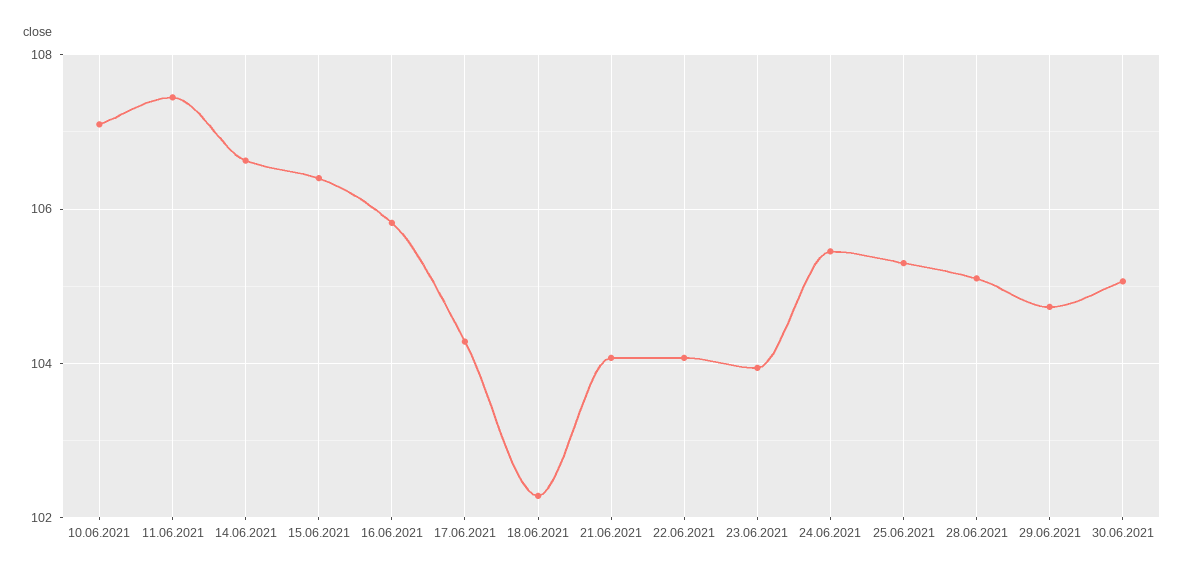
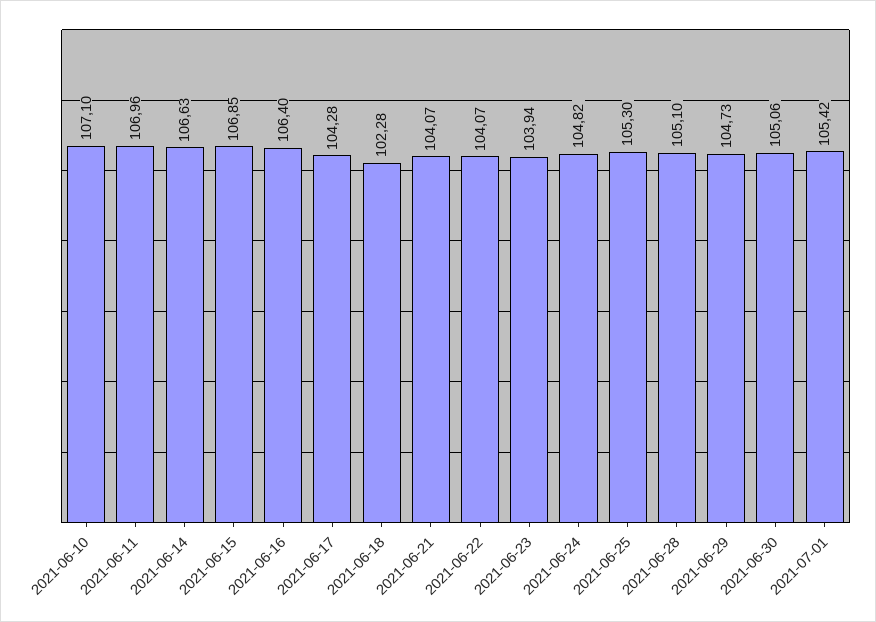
11.06.2021: 107.4 -> 106.96
15.06.2021: 106.4 -> 106.85
16.06.2021: 105.8 -> 106.4
24.06.2021: 105.4 -> 104.82
2021-07-01: none -> 105.42

